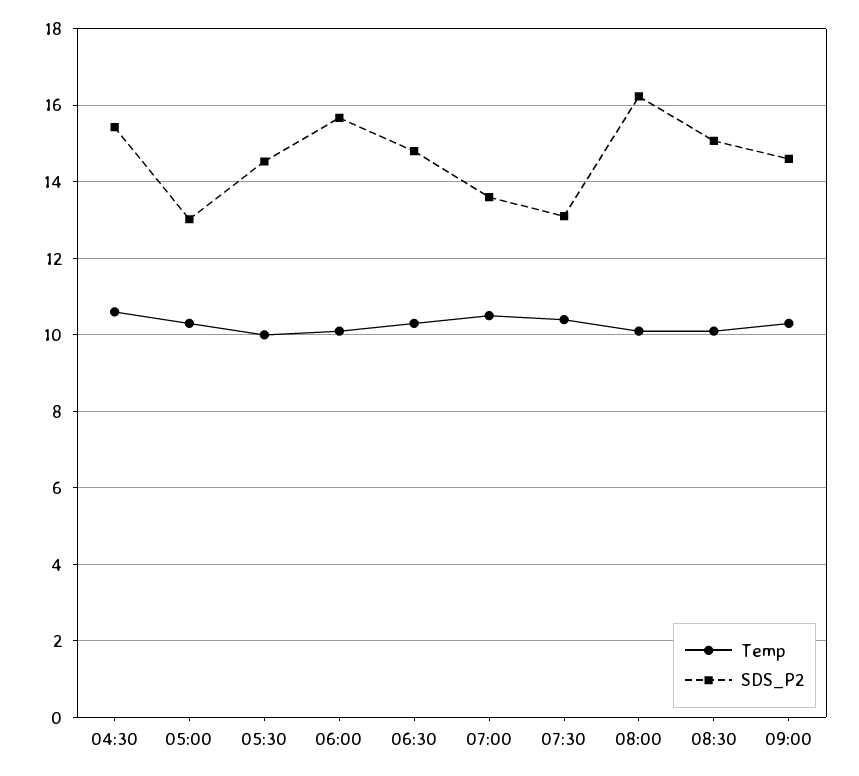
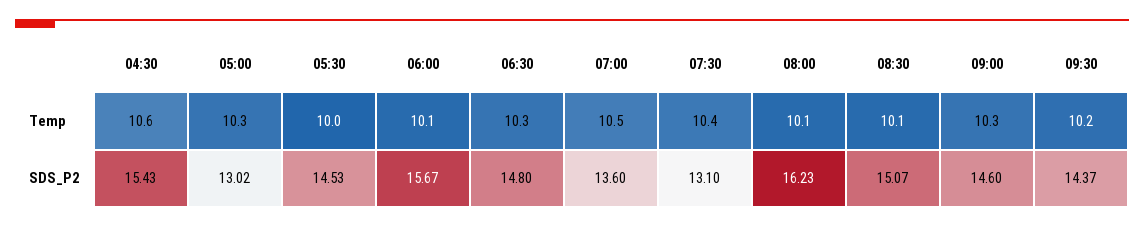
Temp, 09:30: none -> 10.2
SDS_P2, 09:30: none -> 14.37

